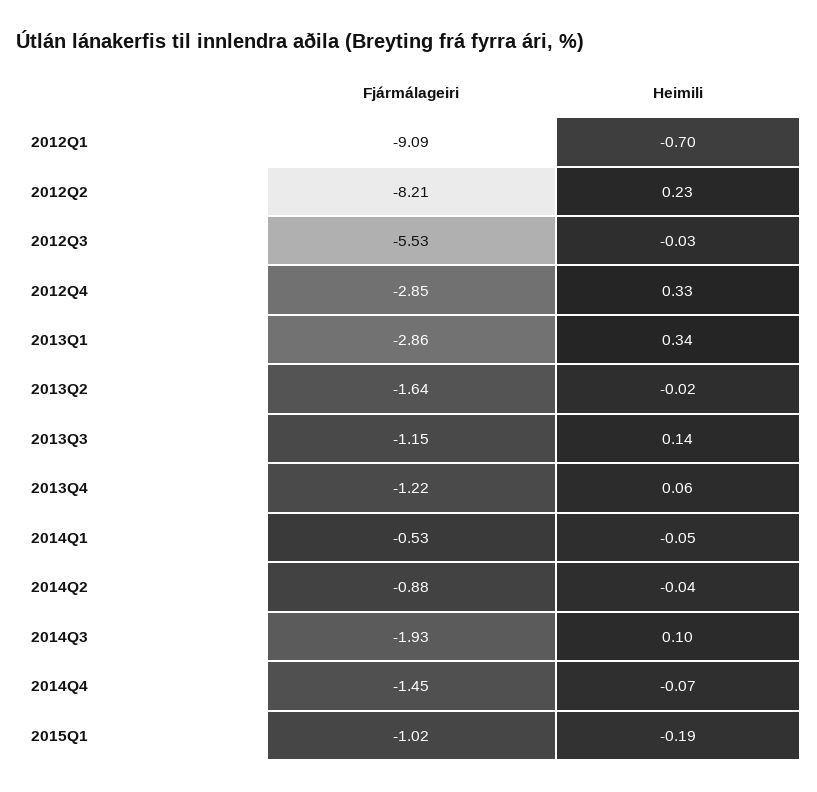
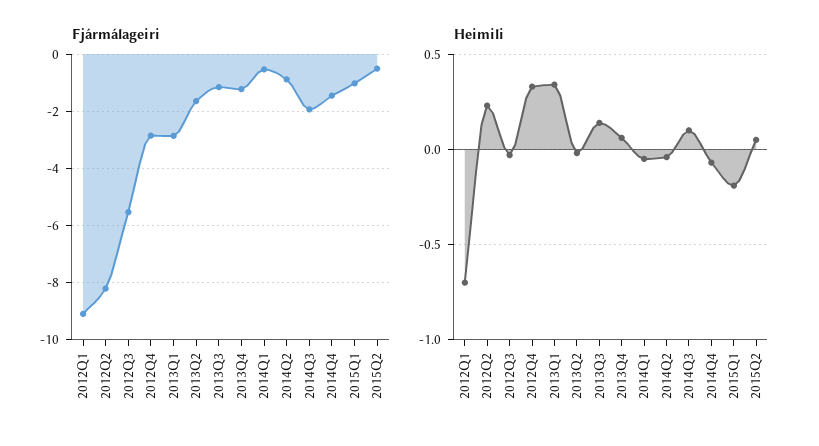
Fjármálageiri, 2015Q2: none -> -0.5
Heimili, 2015Q2: none -> 0.05

